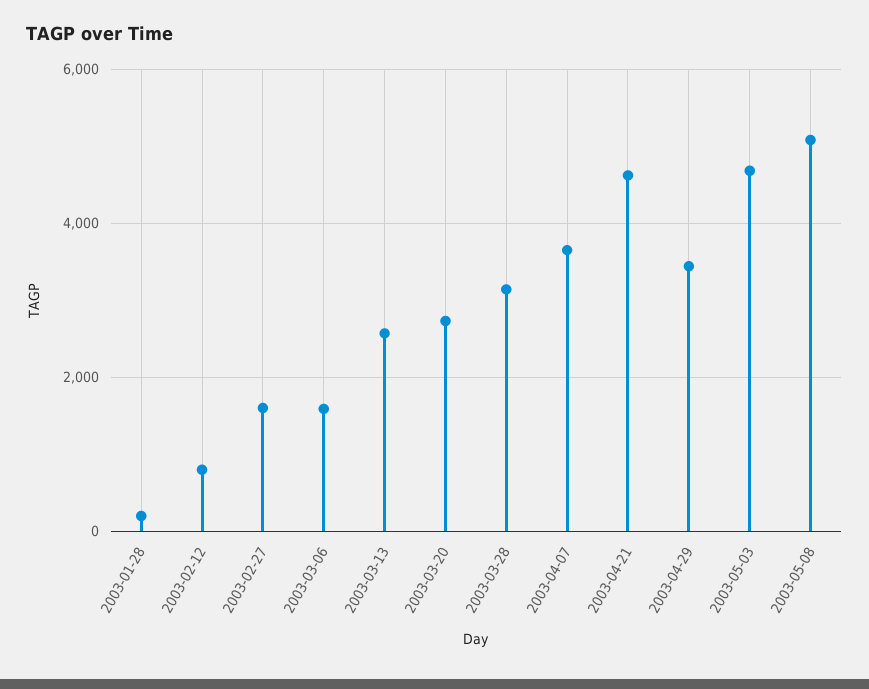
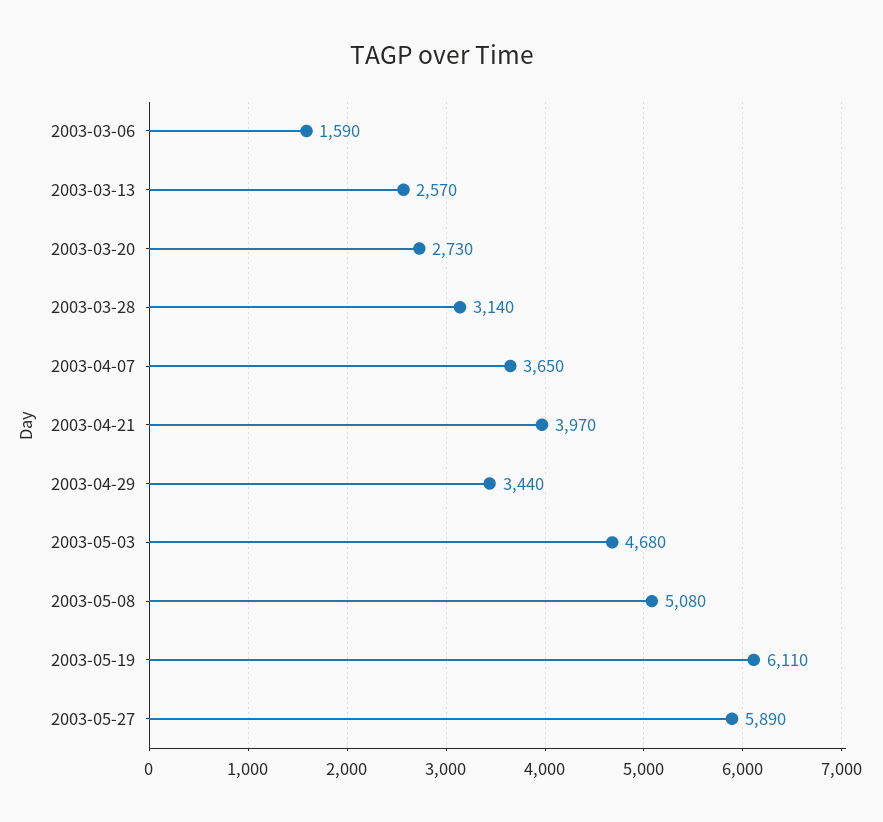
2003-01-28: 200 -> none
2003-02-12: 800 -> none
2003-02-27: 1600 -> none
2003-04-21: 4600 -> 3970
2003-05-19: none -> 6110
2003-05-27: none -> 5890

